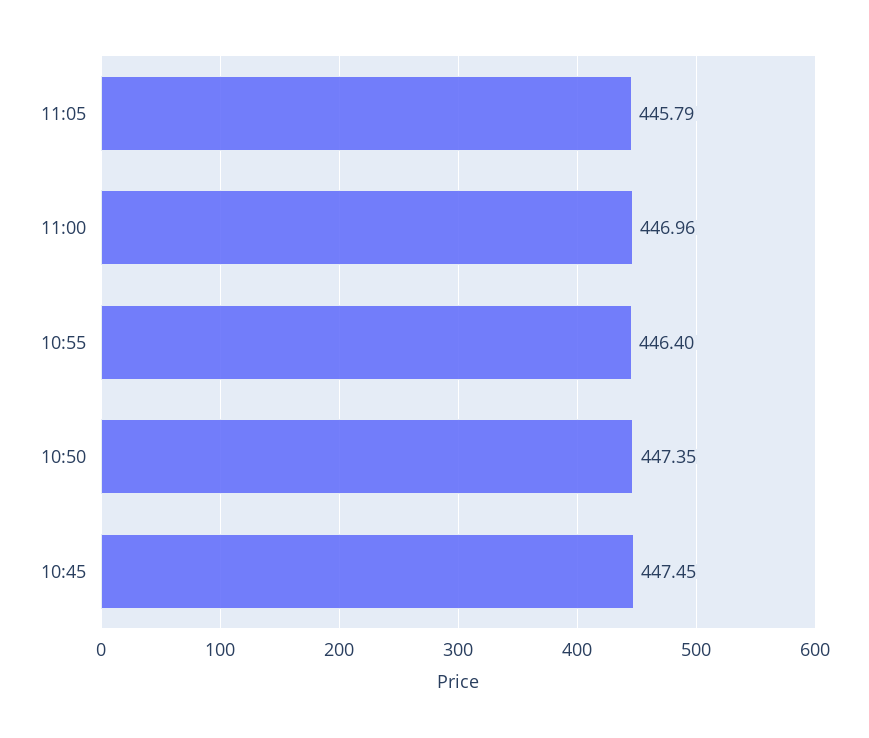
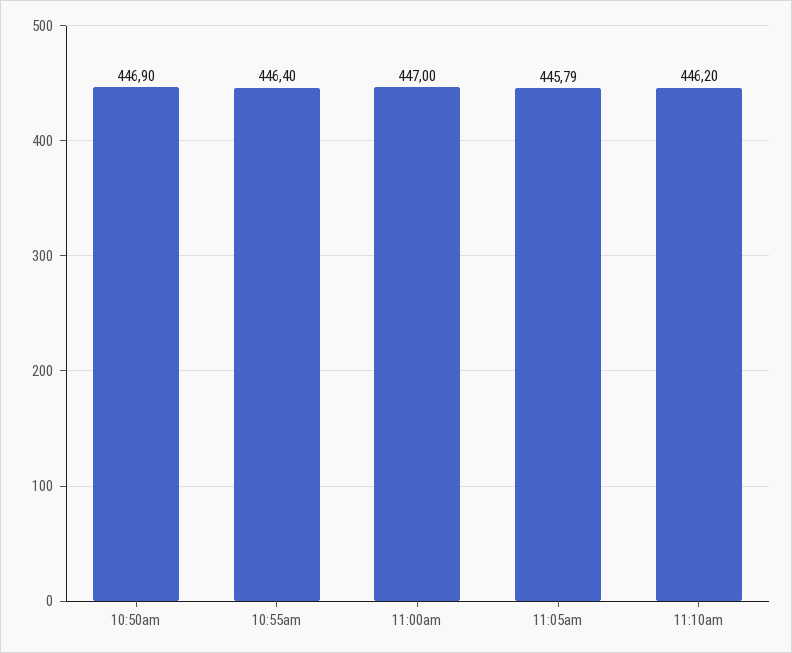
11:00: 446.96 -> 447
10:50: 447.35 -> 446.9
10:45: 447.45 -> none
11:10am: none -> 446.2

